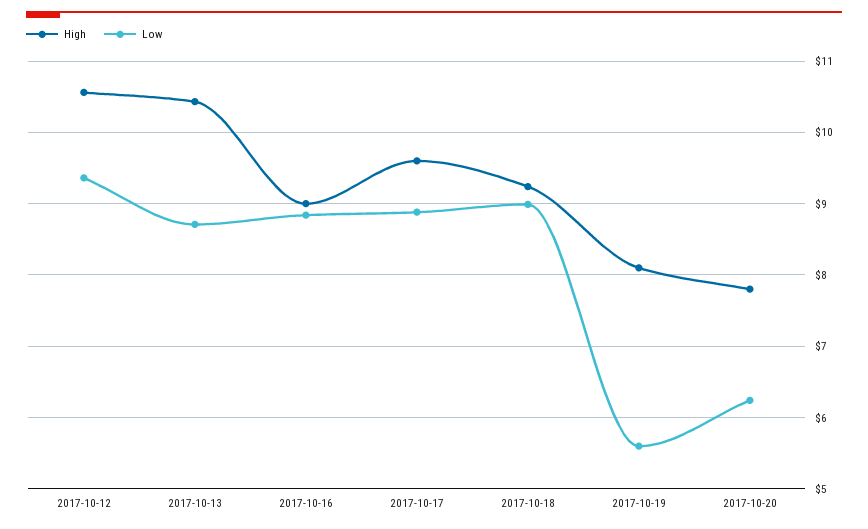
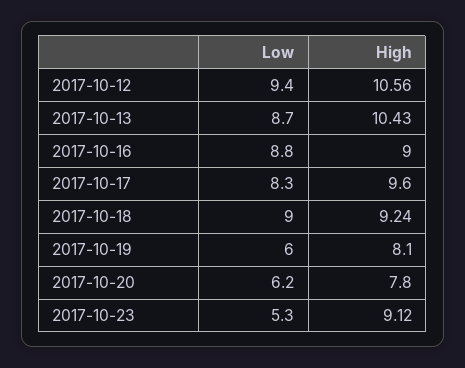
Low, 2017-10-17: 8.9 -> 8.3
Low, 2017-10-19: 5.6 -> 6
Low, 2017-10-23: none -> 5.3
High, 2017-10-23: none -> 9.12

